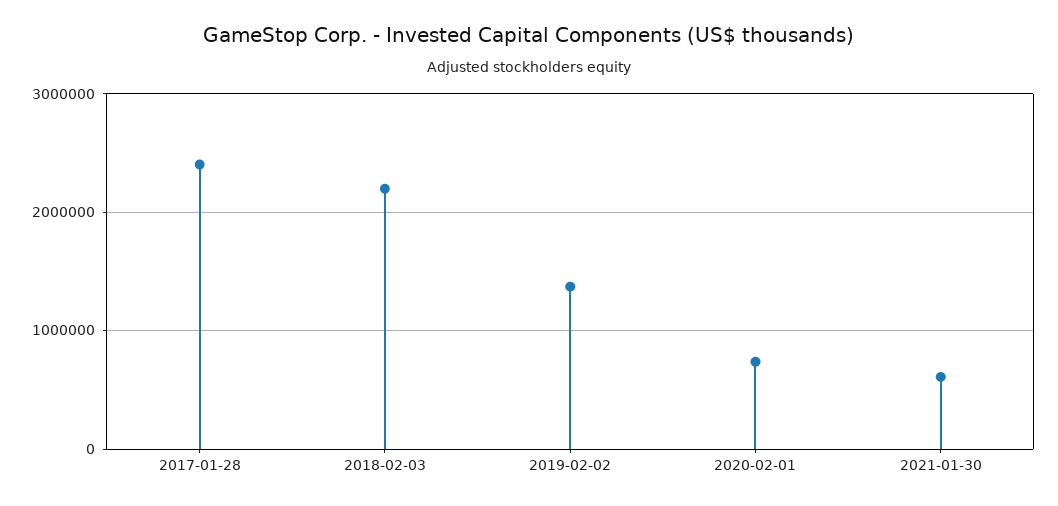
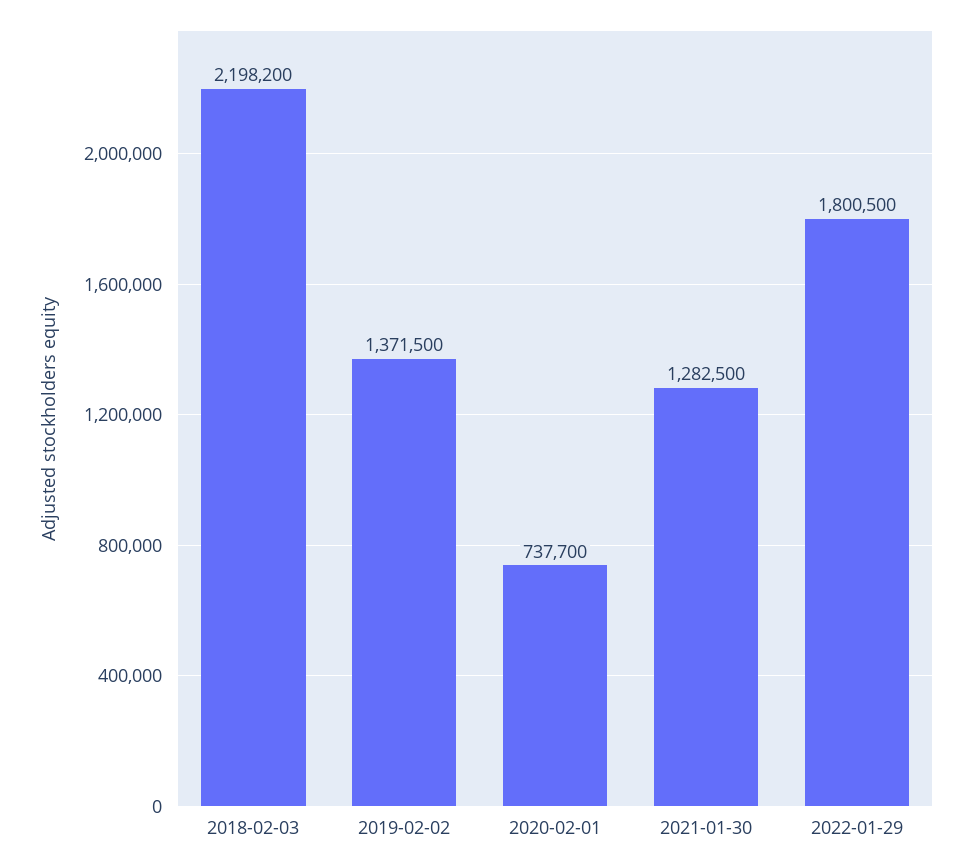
2017-01-28: 2400000 -> none
2021-01-30: 600000 -> 1282500
2022-01-29: none -> 1800500

